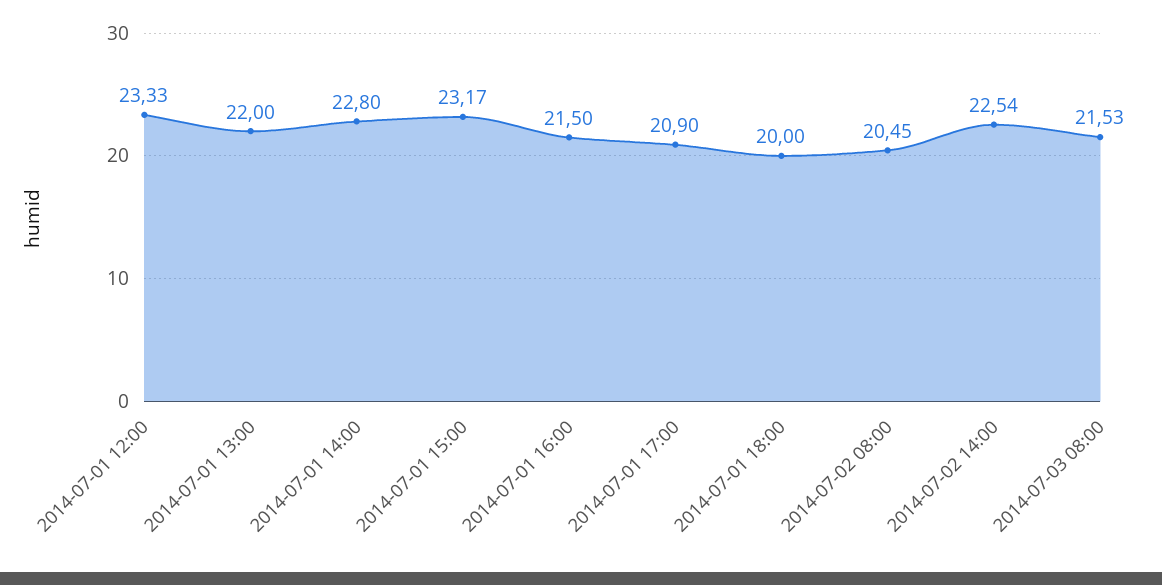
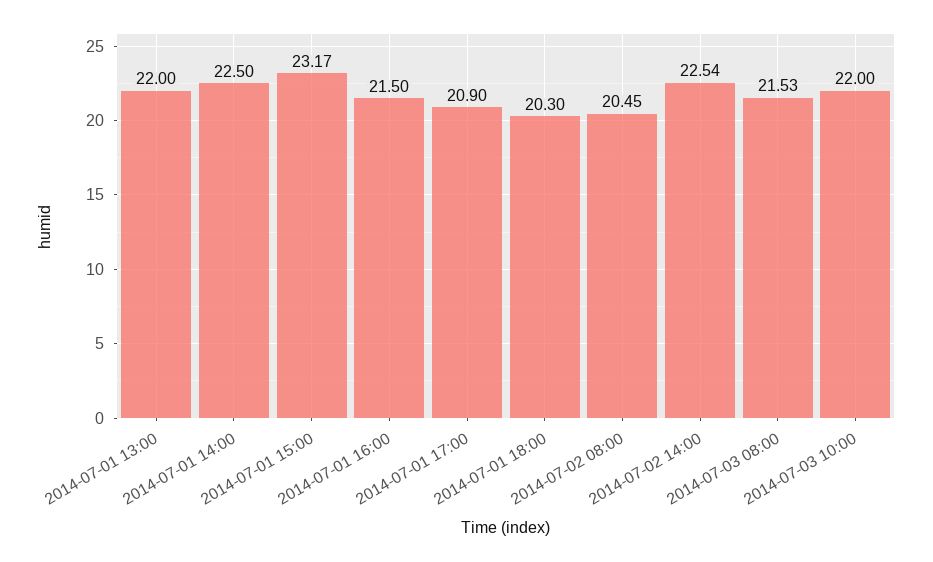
2014-07-01 12:00: 23.33 -> none
2014-07-01 14:00: 22.8 -> 22.5
2014-07-01 18:00: 20 -> 20.3
2014-07-03 10:00: none -> 22

